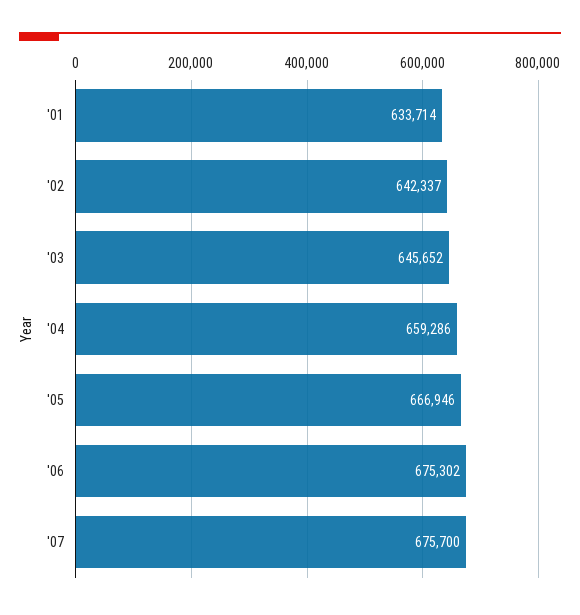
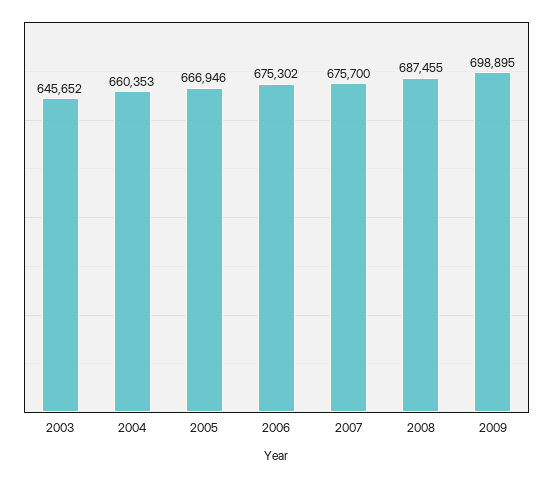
'01: 633714 -> none
'02: 642337 -> none
'04: 659286 -> 660353
2008: none -> 687455
2009: none -> 698895

